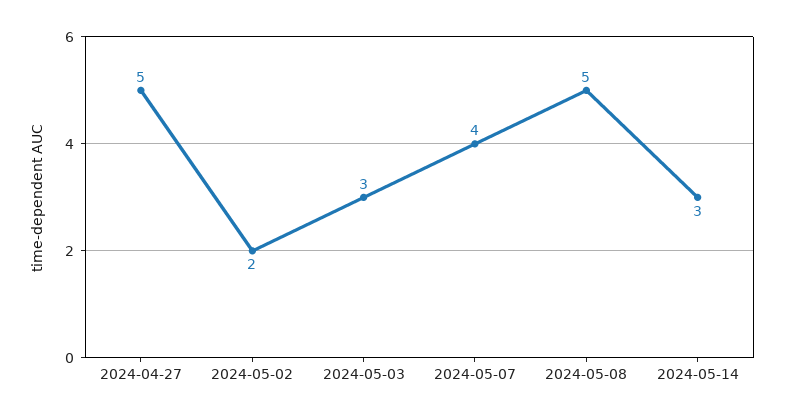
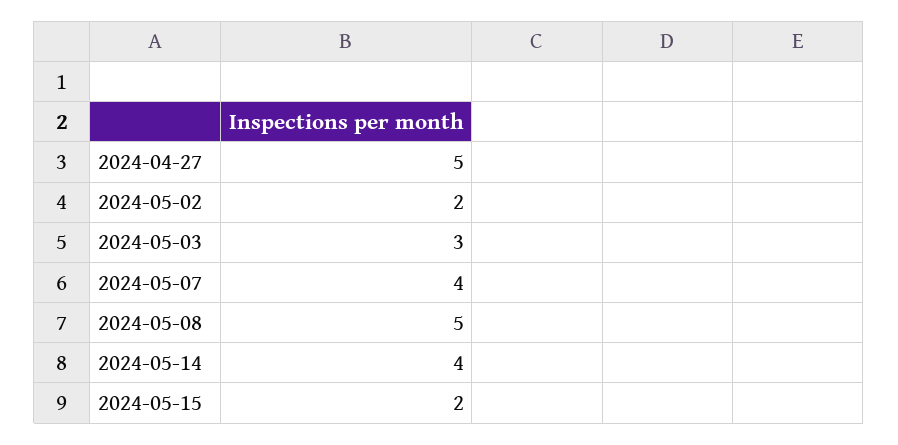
2024-05-14: 3 -> 4
2024-05-15: none -> 2

